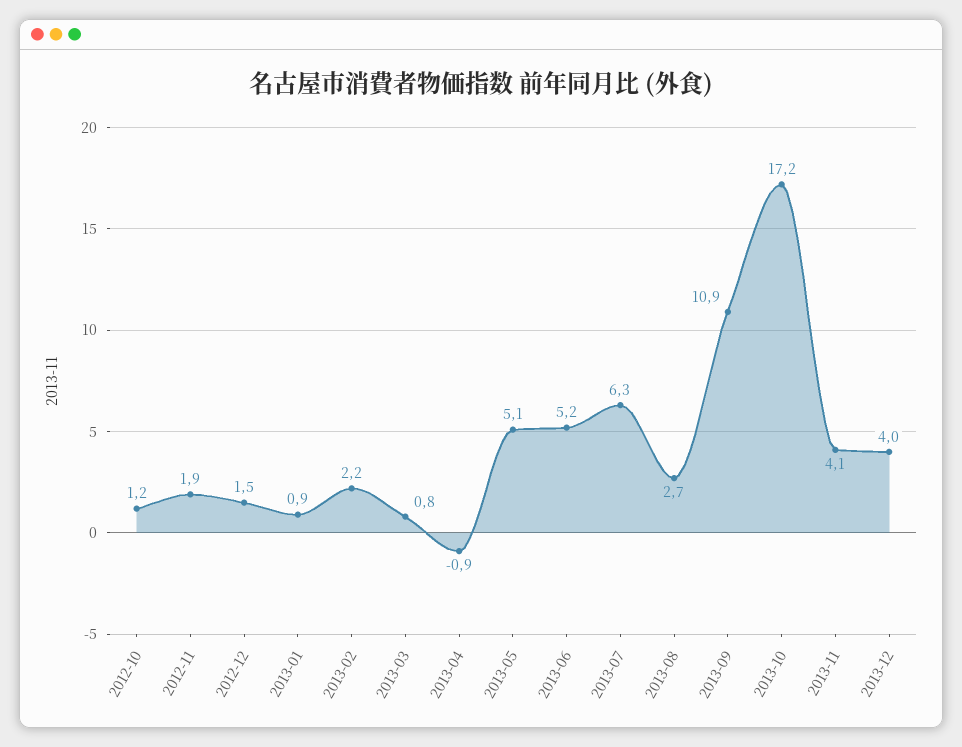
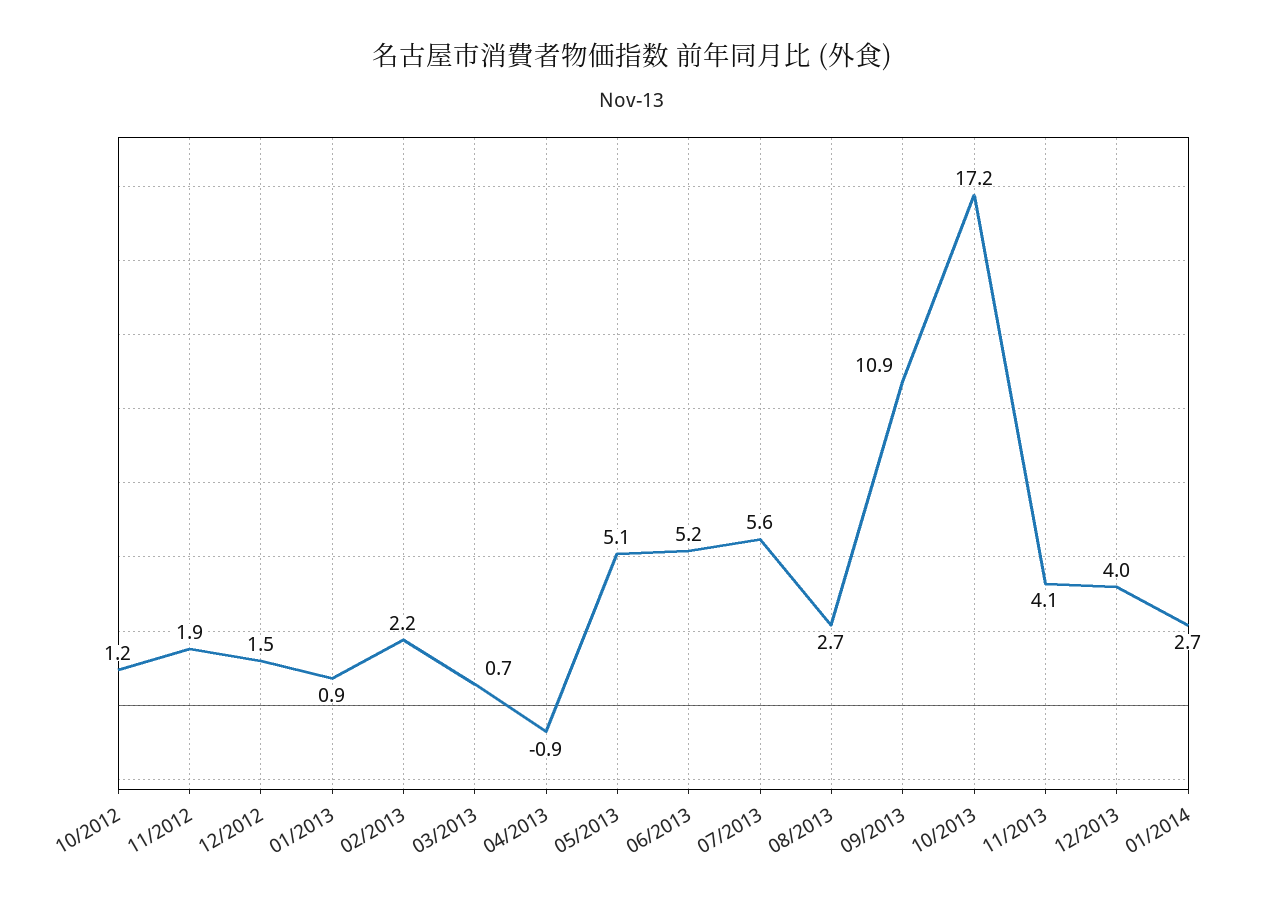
2013-03: 0.8 -> 0.7
2013-07: 6.3 -> 5.6
01/2014: none -> 2.7

